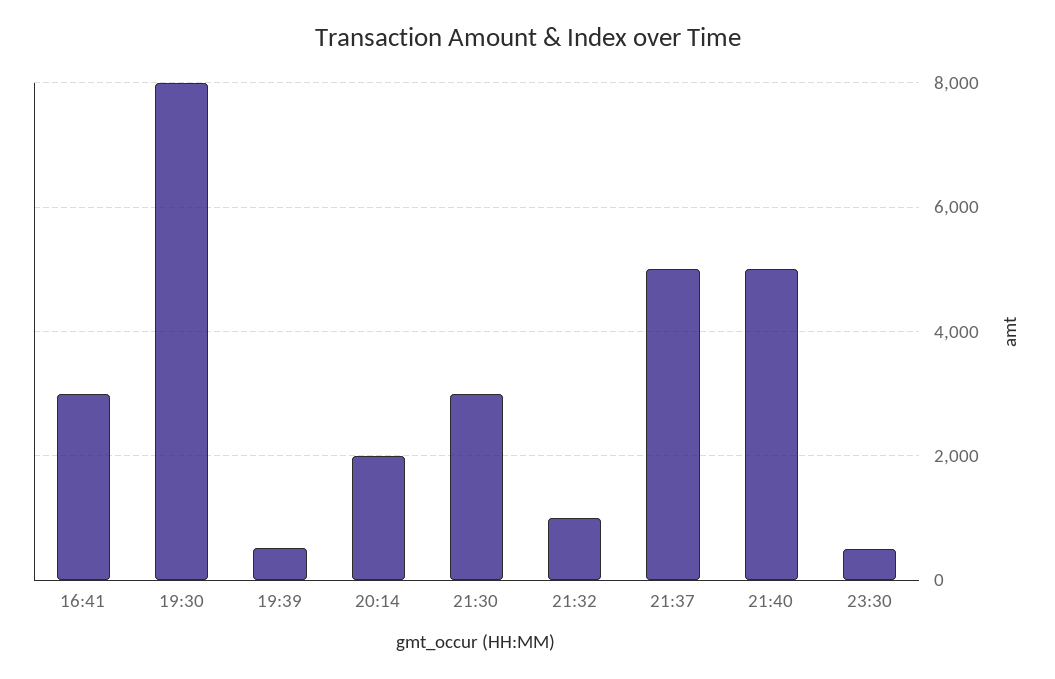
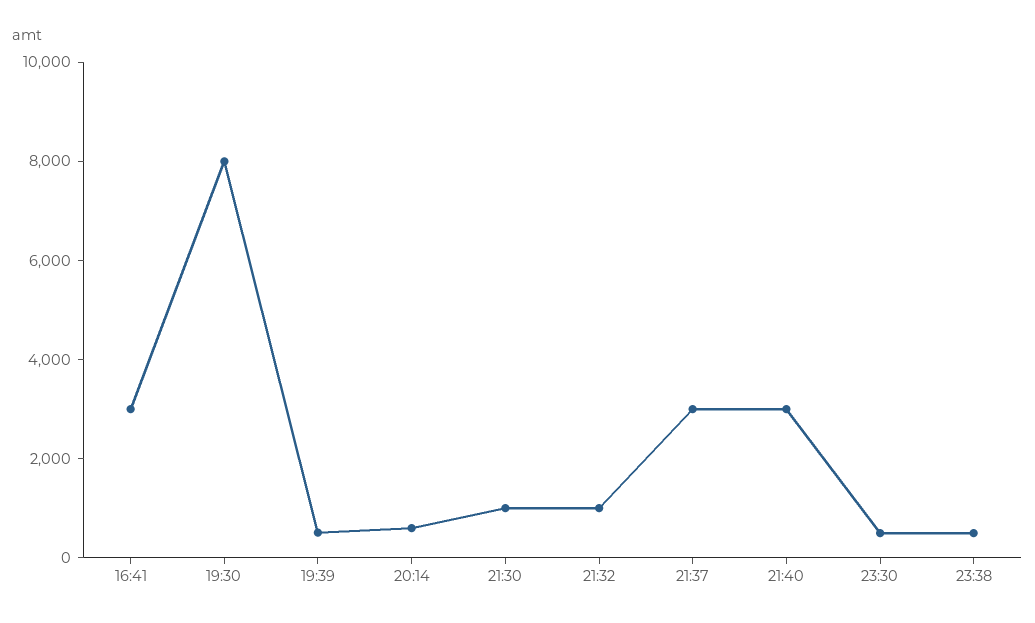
20:14: 2000 -> 500
21:30: 3000 -> 1000
21:37: 5000 -> 3000
21:40: 5000 -> 3000
23:38: none -> 500

